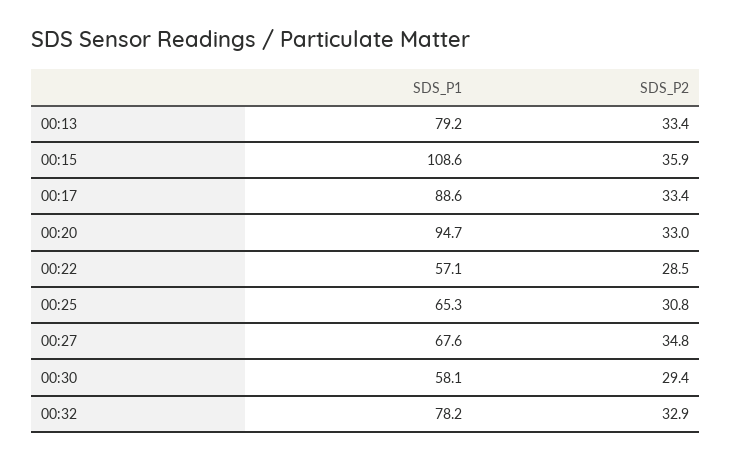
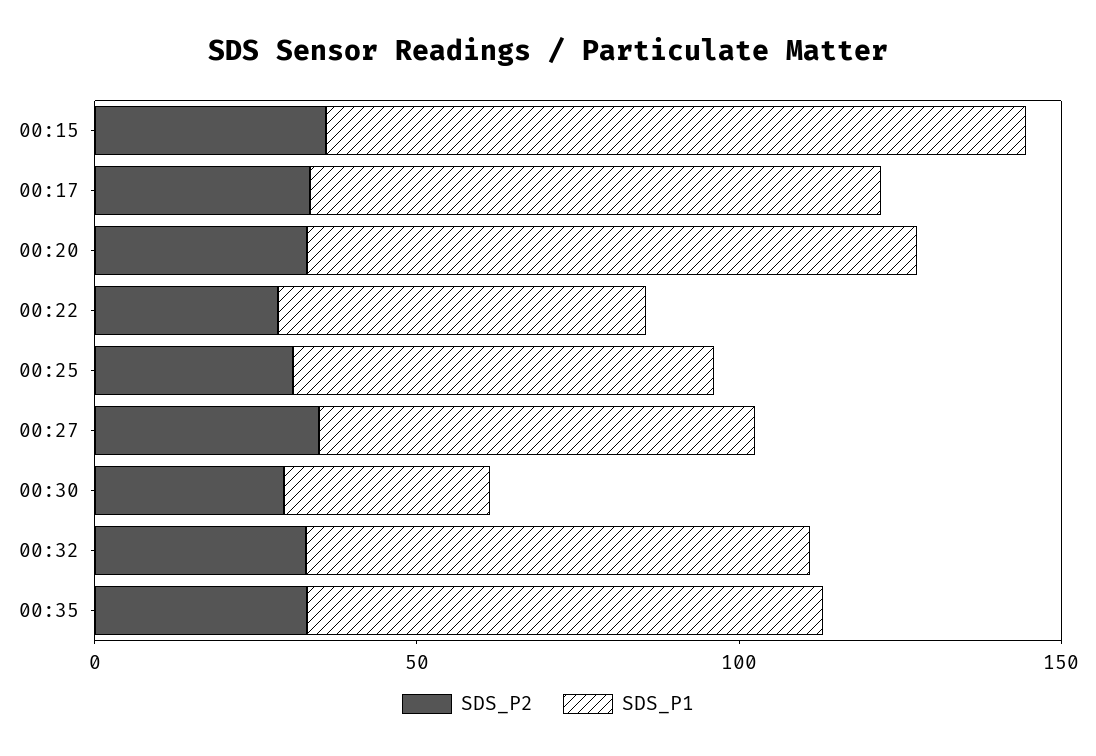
SDS_P1, 00:13: 79.2 -> none
SDS_P2, 00:13: 33.4 -> none
SDS_P1, 00:30: 58.1 -> 30
SDS_P2, 00:35: none -> 30
SDS_P1, 00:35: none -> 80

